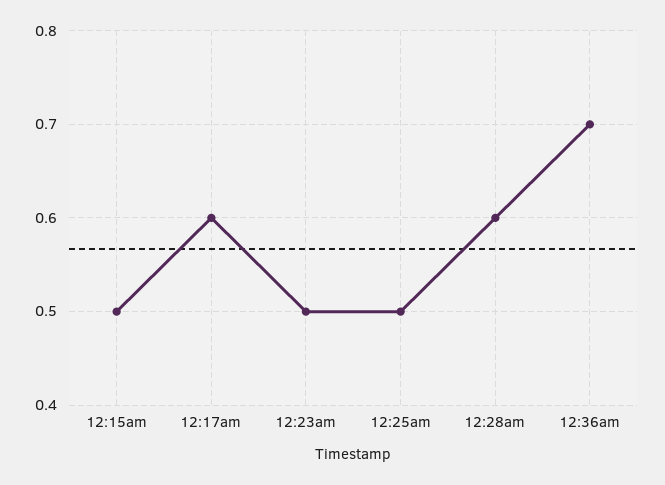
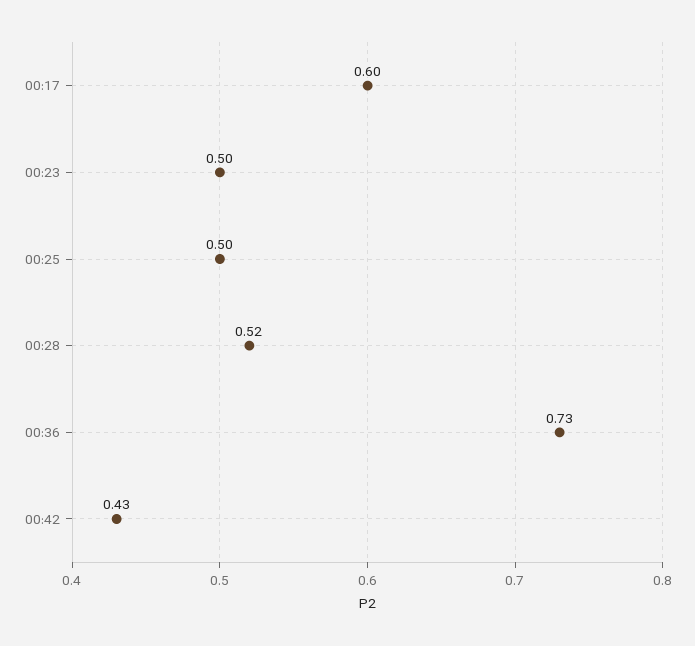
12:15am: 0.5 -> none
12:28am: 0.6 -> 0.52
12:36am: 0.7 -> 0.73
00:42: none -> 0.43

